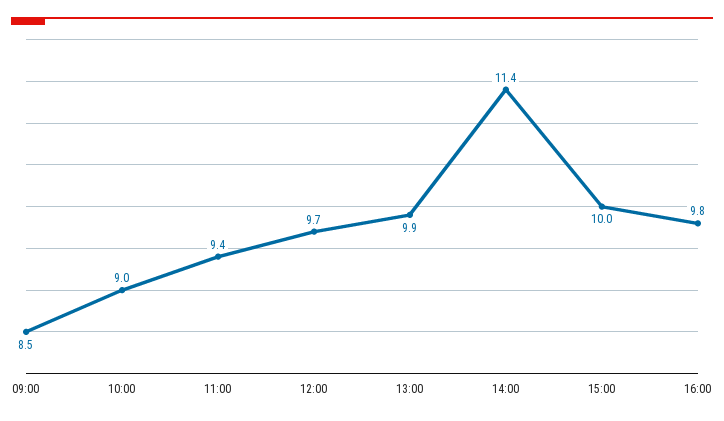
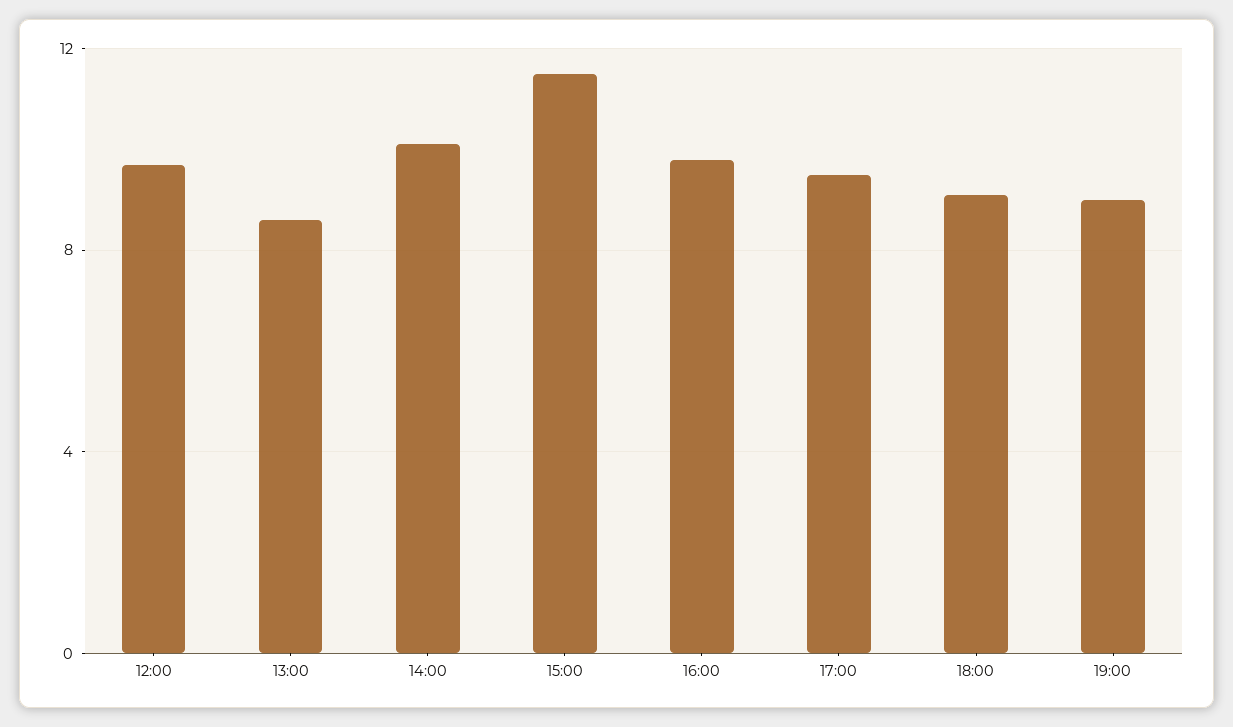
09:00: 8.5 -> none
10:00: 9 -> none
11:00: 9.4 -> none
13:00: 9.9 -> 8.5
14:00: 11.4 -> 10
15:00: 10 -> 11.5
17:00: none -> 9.5
18:00: none -> 9
19:00: none -> 9

